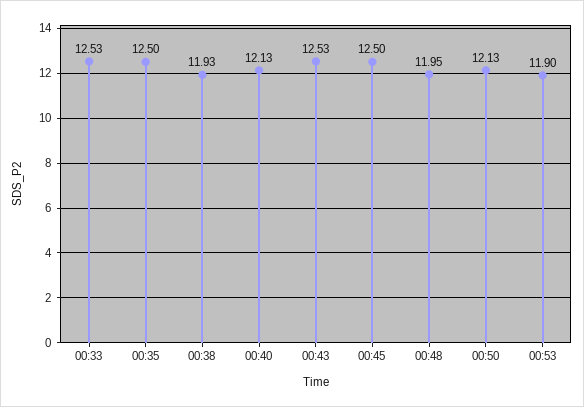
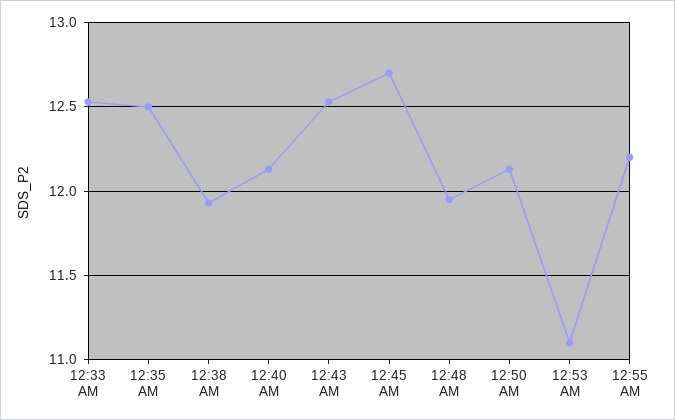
00:45: 12.5 -> 12.7
00:53: 11.9 -> 11.1
12:55 AM: none -> 12.2

